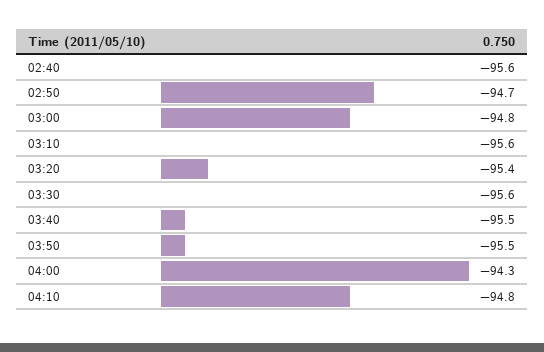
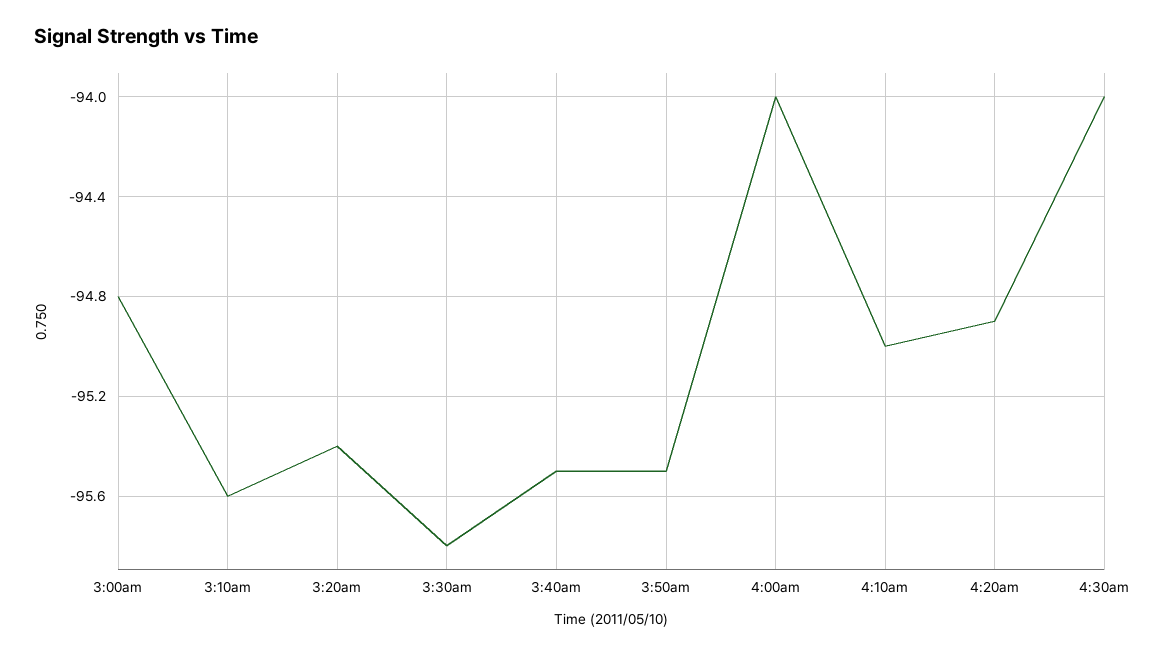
02:40: -95.6 -> none
02:50: -94.7 -> none
03:30: -95.6 -> -95.8
04:00: -94.3 -> -94
04:10: -94.8 -> -95
4:20am: none -> -94.9
4:30am: none -> -94

